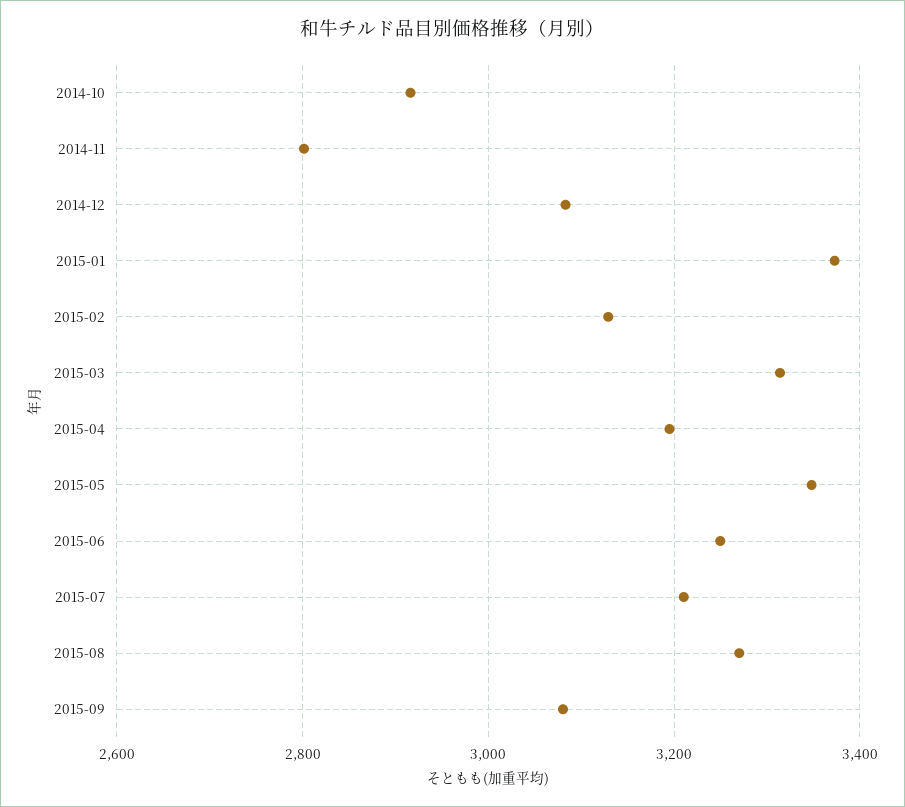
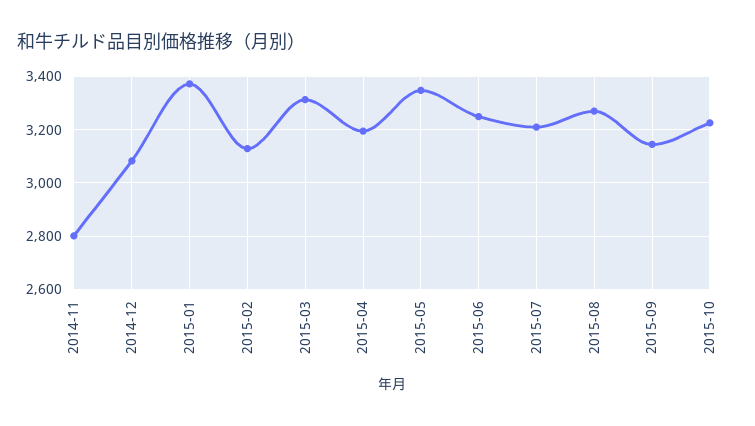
2014-10: 2920 -> none
2015-09: 3080 -> 3150
2015-10: none -> 3225

